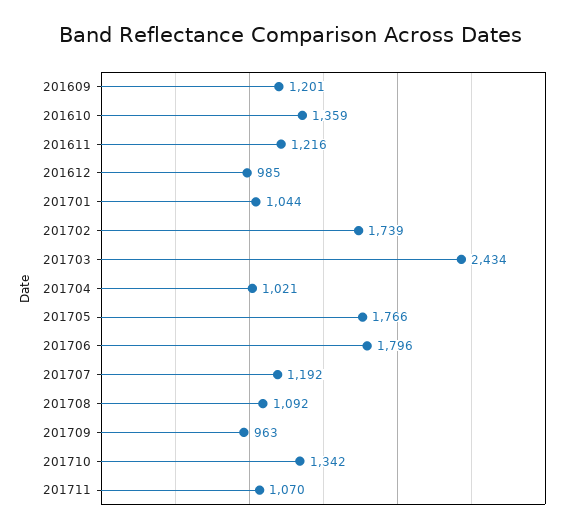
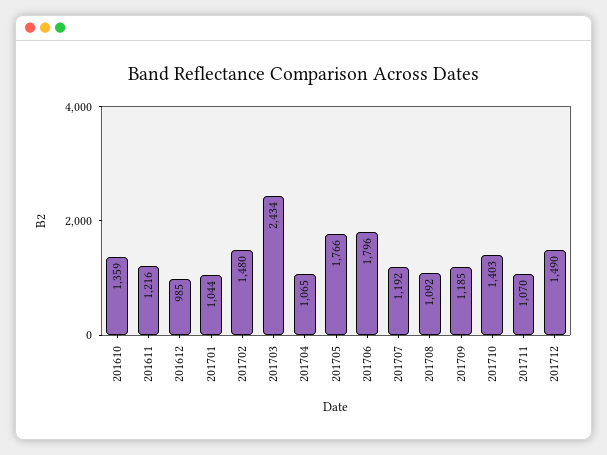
201609: 1201 -> none
201702: 1739 -> 1480
201704: 1021 -> 1065
201709: 963 -> 1185
201710: 1342 -> 1403
201712: none -> 1490

